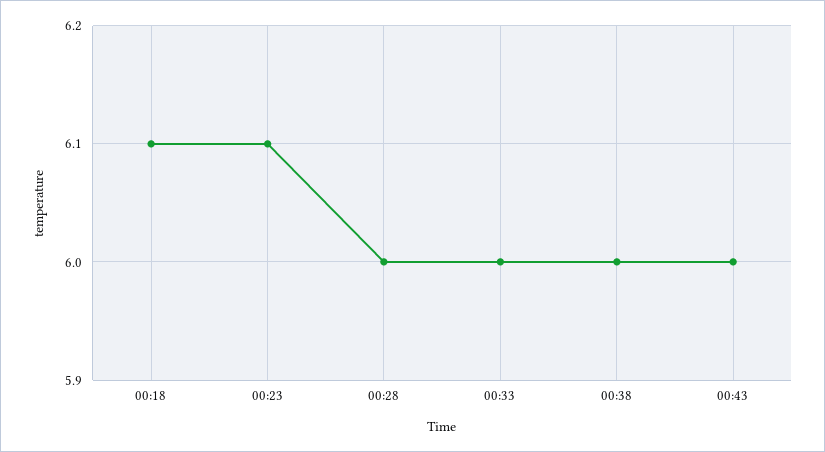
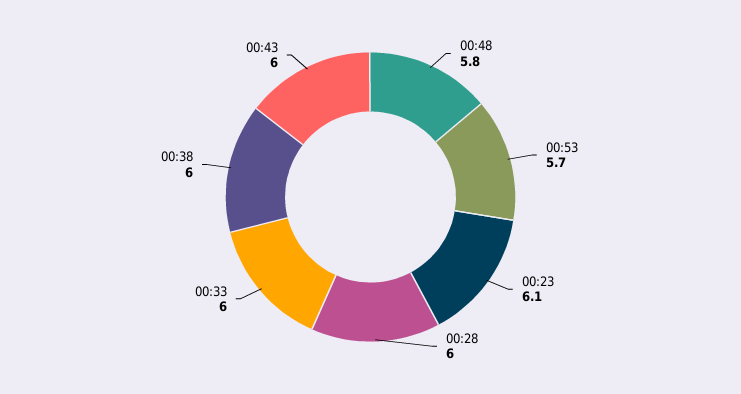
00:18: 6.1 -> none
00:48: none -> 5.8
00:53: none -> 5.7

